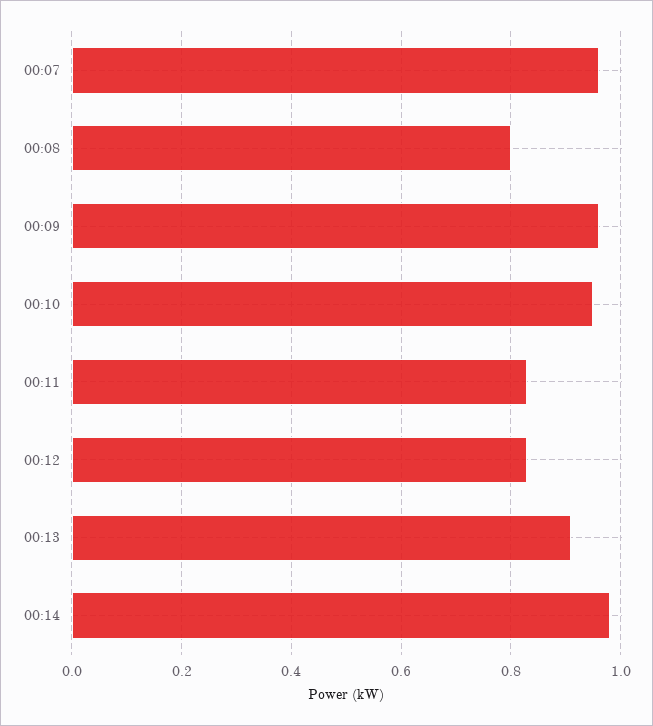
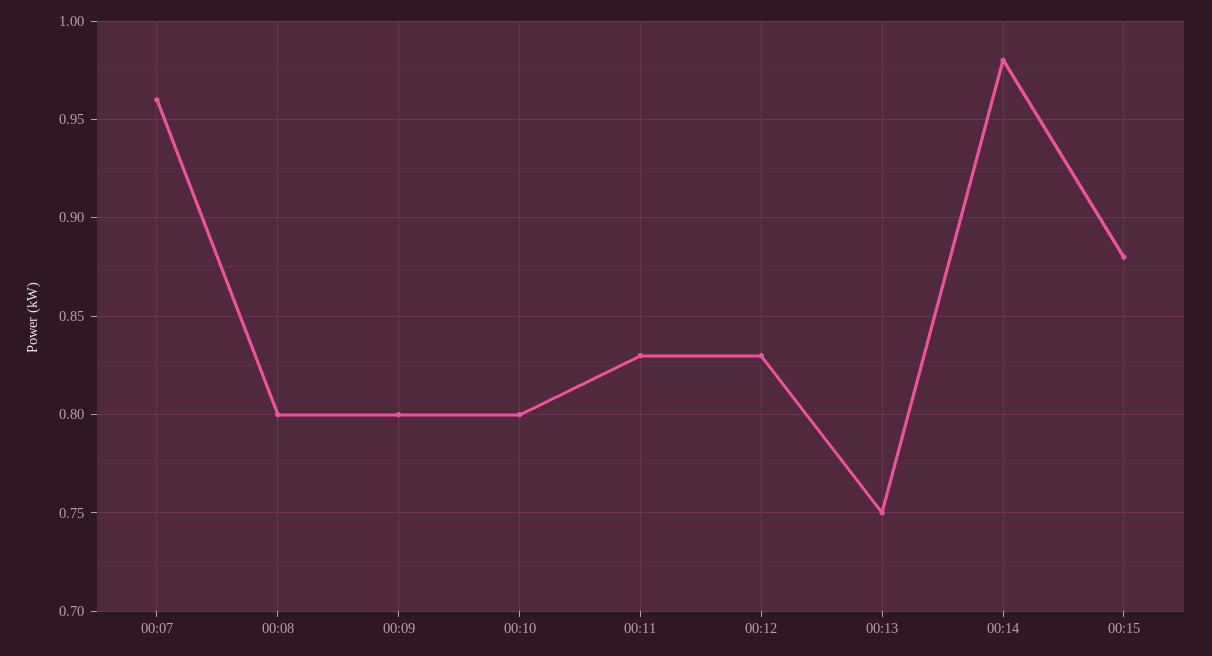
00:09: 0.95 -> 0.8
00:10: 0.95 -> 0.8
00:13: 0.9 -> 0.75
00:15: none -> 0.88

